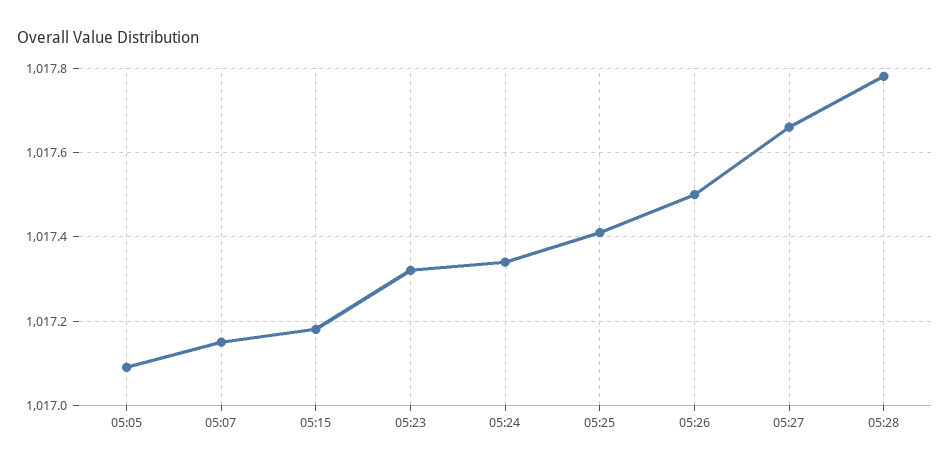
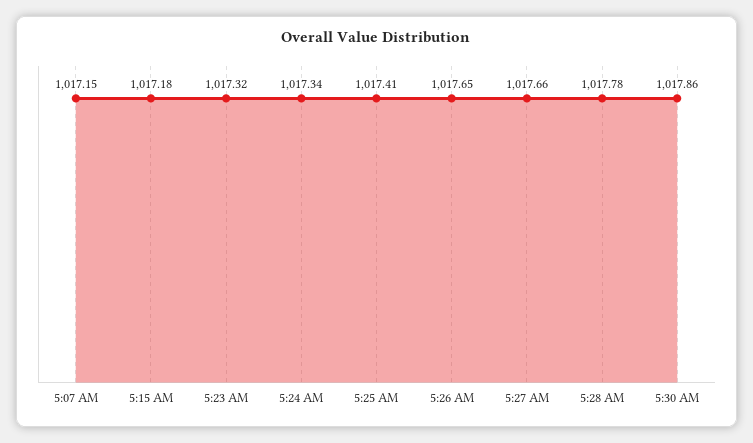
05:05: 1017.1 -> none
05:26: 1017.5 -> 1017.65
5:30 AM: none -> 1017.86

